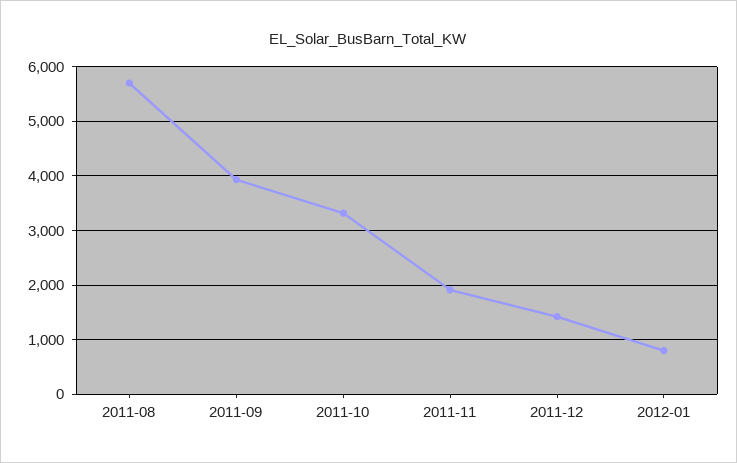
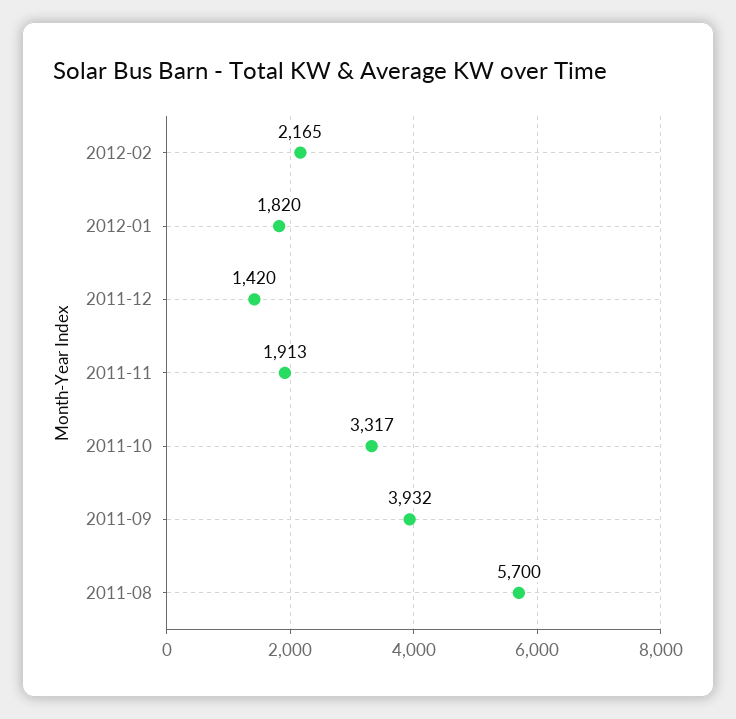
2012-01: 800 -> 1820
2012-02: none -> 2165

